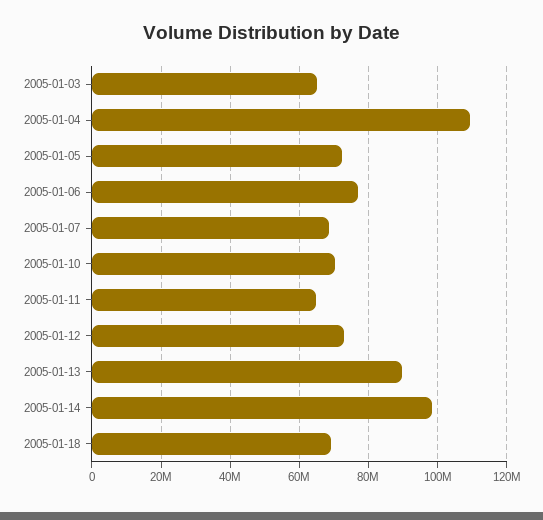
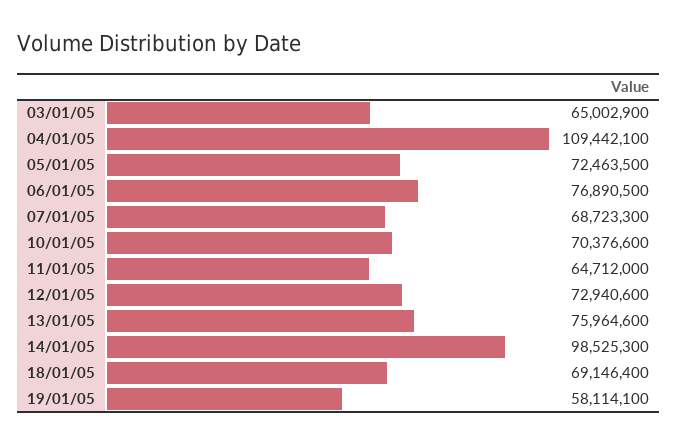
2005-01-13: 90000000 -> 75964600
19/01/05: none -> 58114100

